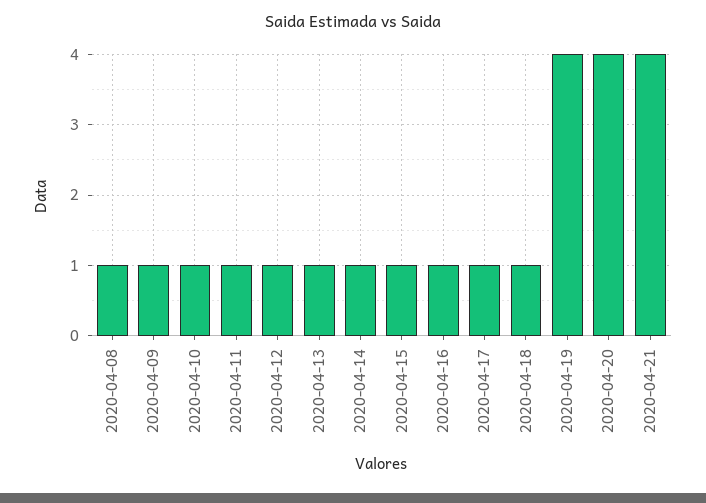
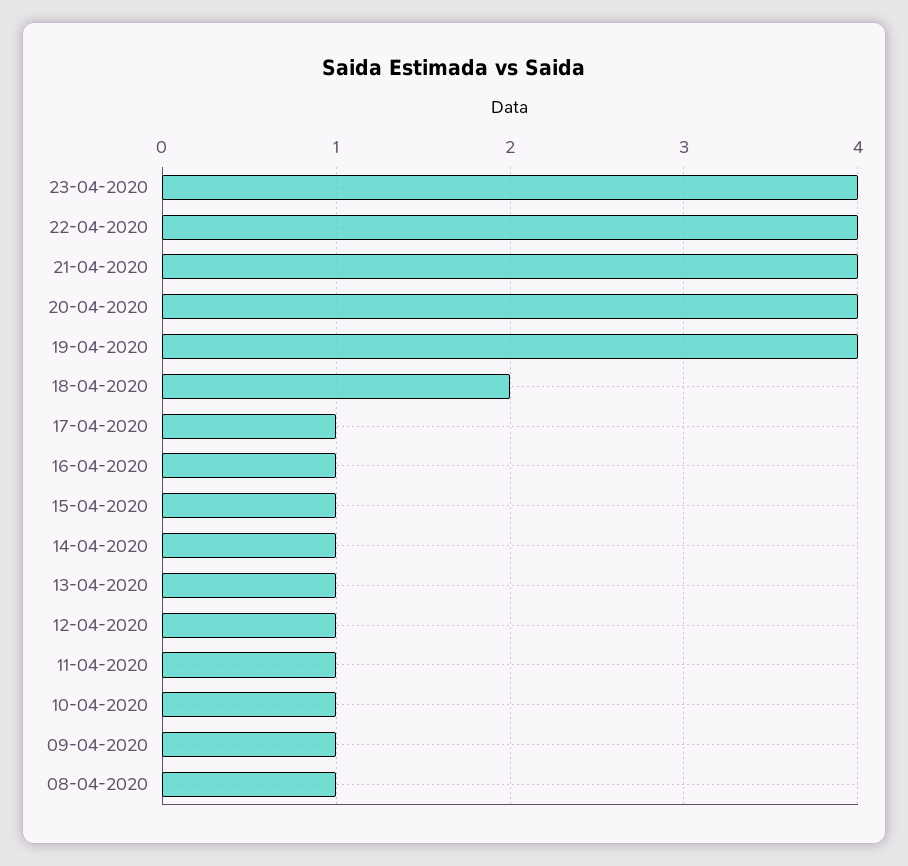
2020-04-18: 1 -> 2
23-04-2020: none -> 4
22-04-2020: none -> 4

